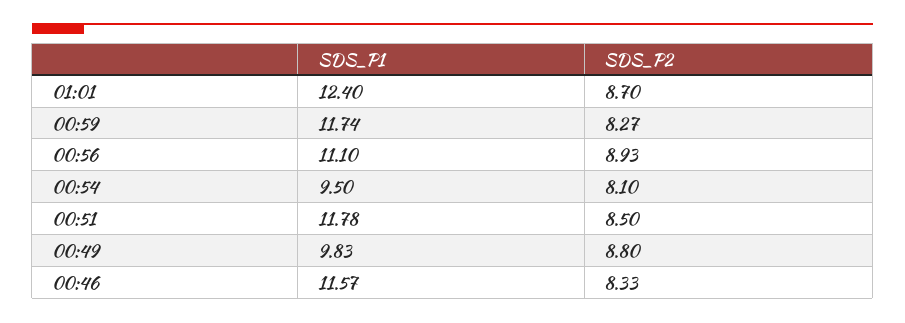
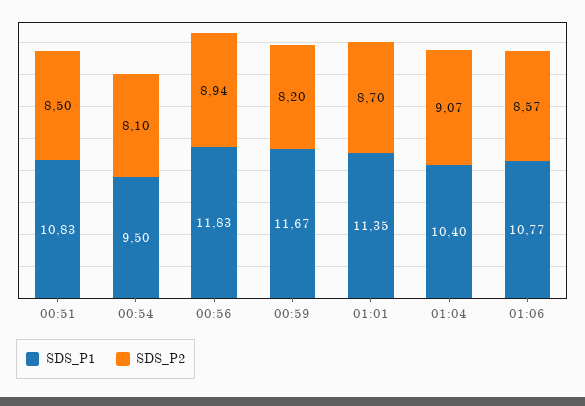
SDS_P1, 01:01: 12.4 -> 11.35
SDS_P1, 00:59: 11.74 -> 11.67
SDS_P2, 00:59: 8.27 -> 8.2
SDS_P1, 00:56: 11.1 -> 11.83
SDS_P2, 00:56: 8.93 -> 8.94
SDS_P1, 00:51: 11.78 -> 10.83
SDS_P1, 00:49: 9.83 -> none
SDS_P2, 00:49: 8.8 -> none
SDS_P1, 00:46: 11.57 -> none
SDS_P2, 00:46: 8.33 -> none
SDS_P1, 01:04: none -> 10.4
SDS_P2, 01:04: none -> 9.07
SDS_P1, 01:06: none -> 10.77
SDS_P2, 01:06: none -> 8.57

